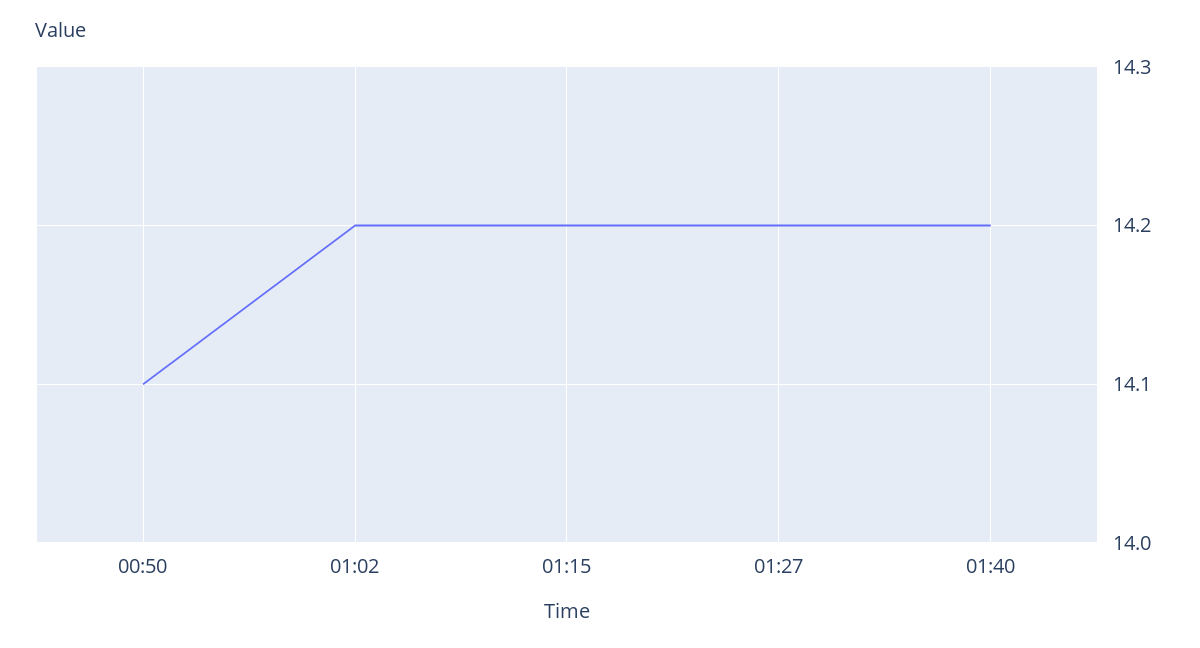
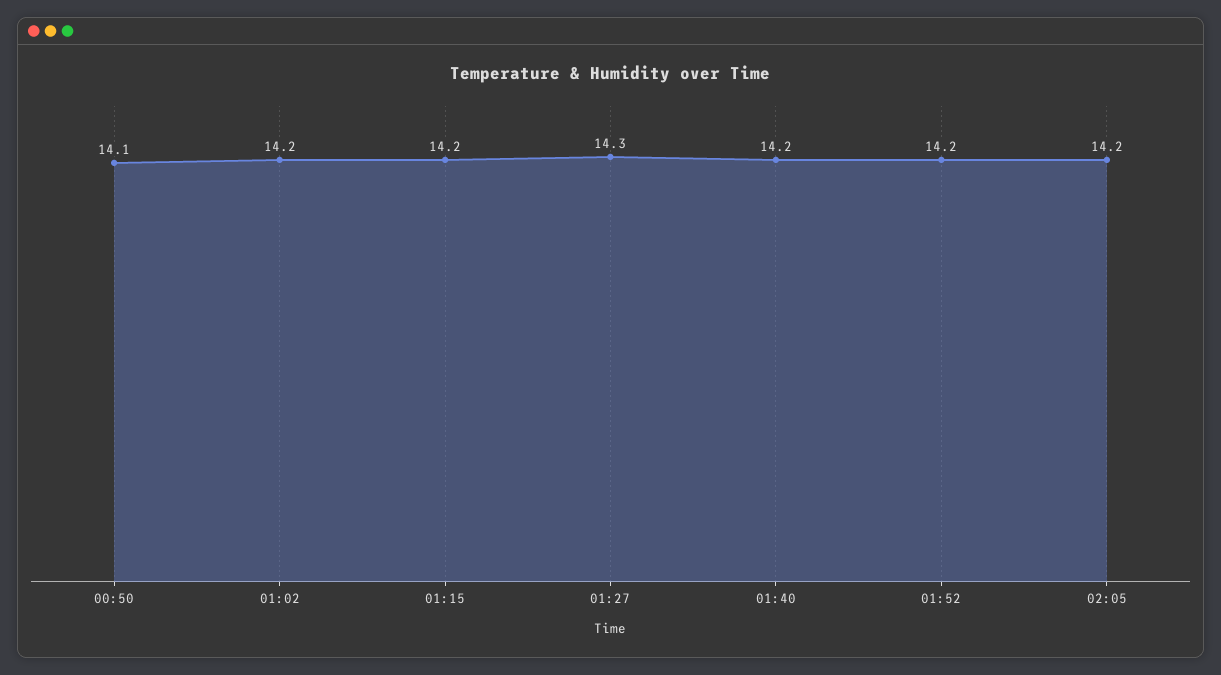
01:27: 14.2 -> 14.3
01:52: none -> 14.2
02:05: none -> 14.2

